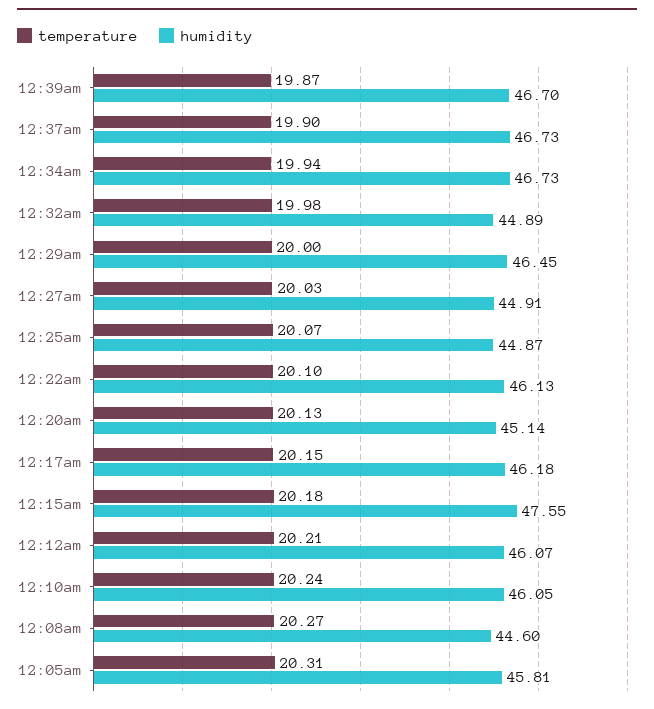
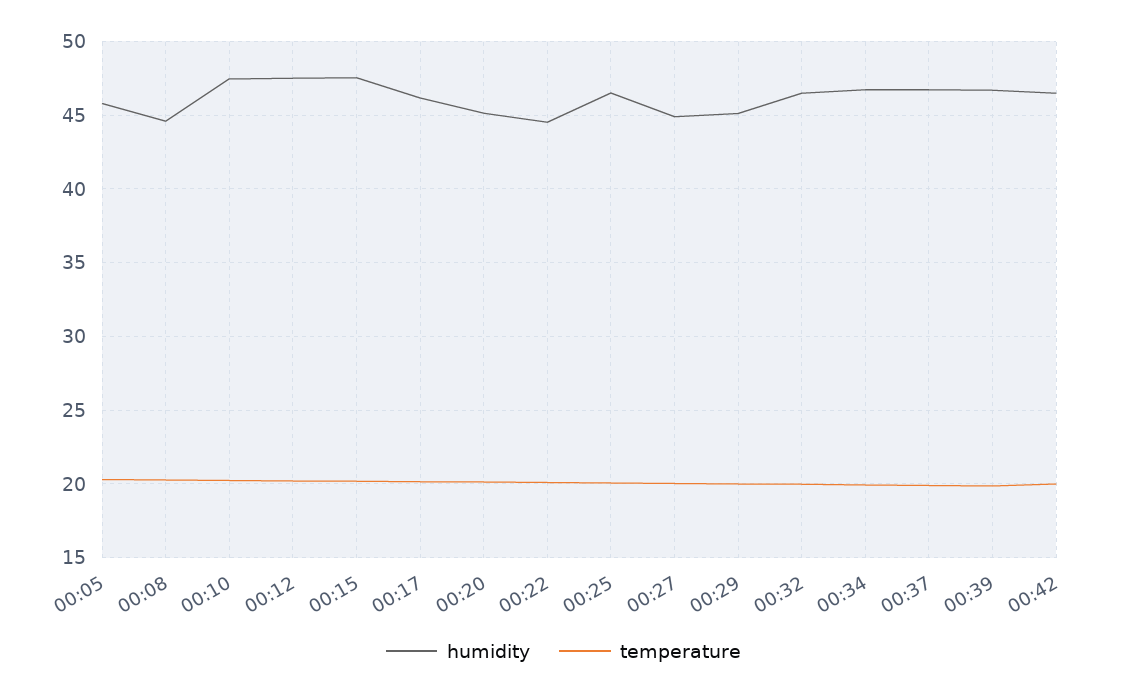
humidity, 12:32am: 44.89 -> 46.5
humidity, 12:29am: 46.45 -> 45
humidity, 12:25am: 44.87 -> 46.5
humidity, 12:22am: 46.13 -> 44.5
humidity, 12:12am: 46.07 -> 47.5
humidity, 12:10am: 46.05 -> 47.5
humidity, 00:42: none -> 46.5
temperature, 00:42: none -> 20

